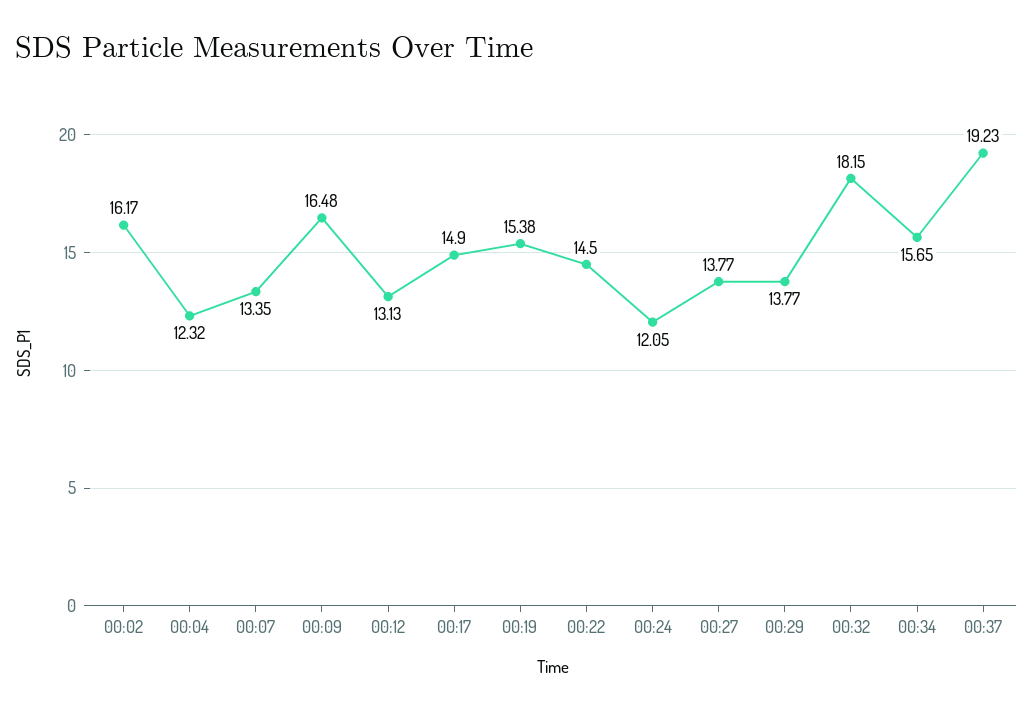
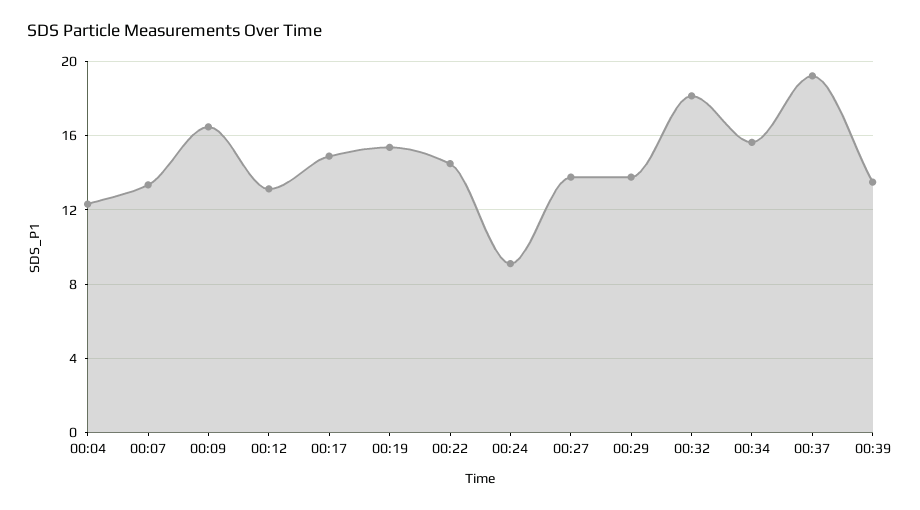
00:02: 16.17 -> none
00:24: 12.05 -> 9
00:39: none -> 13.5

